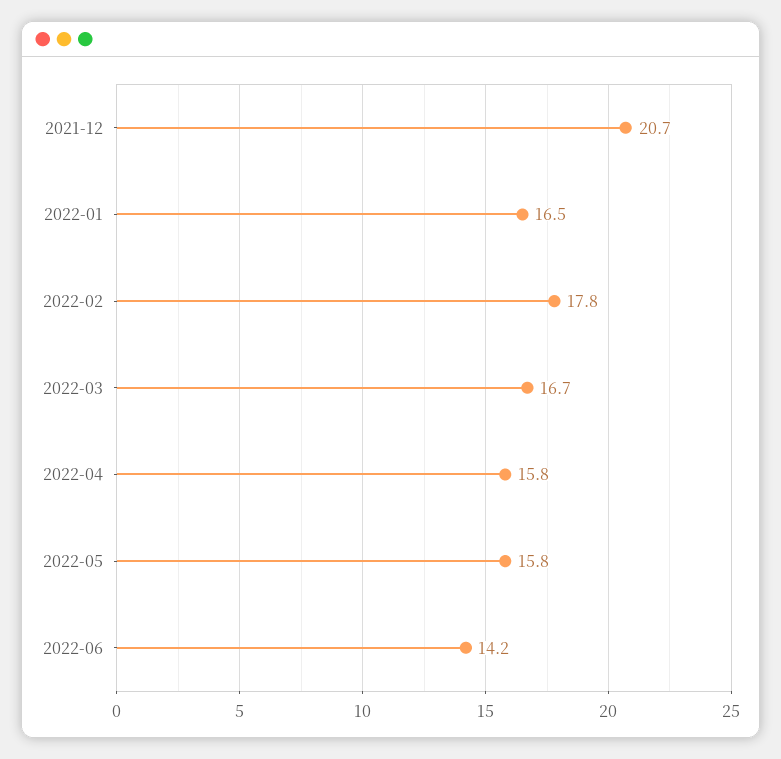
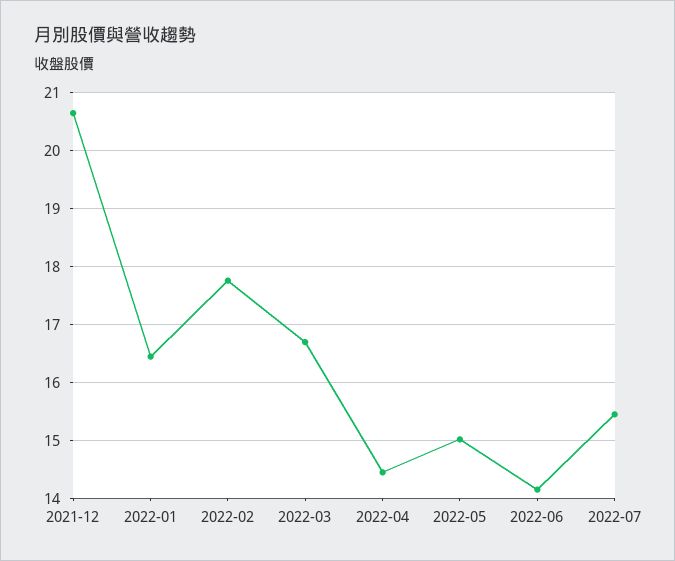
2022-04: 15.8 -> 14.4
2022-05: 15.8 -> 15
2022-07: none -> 15.4

